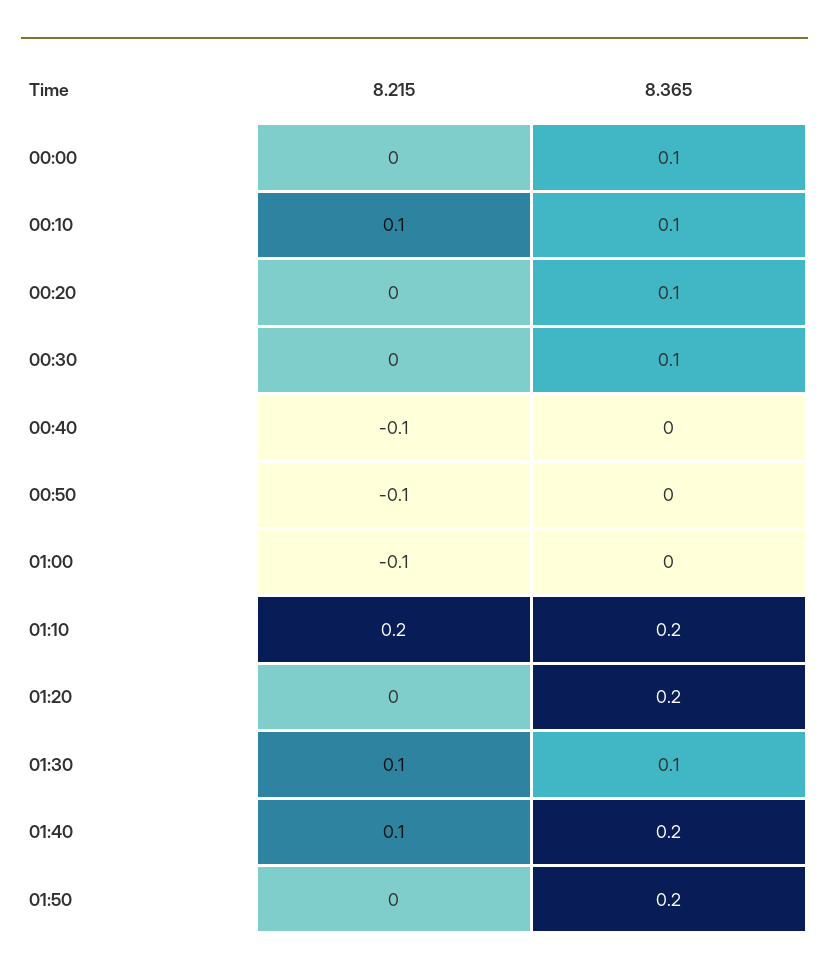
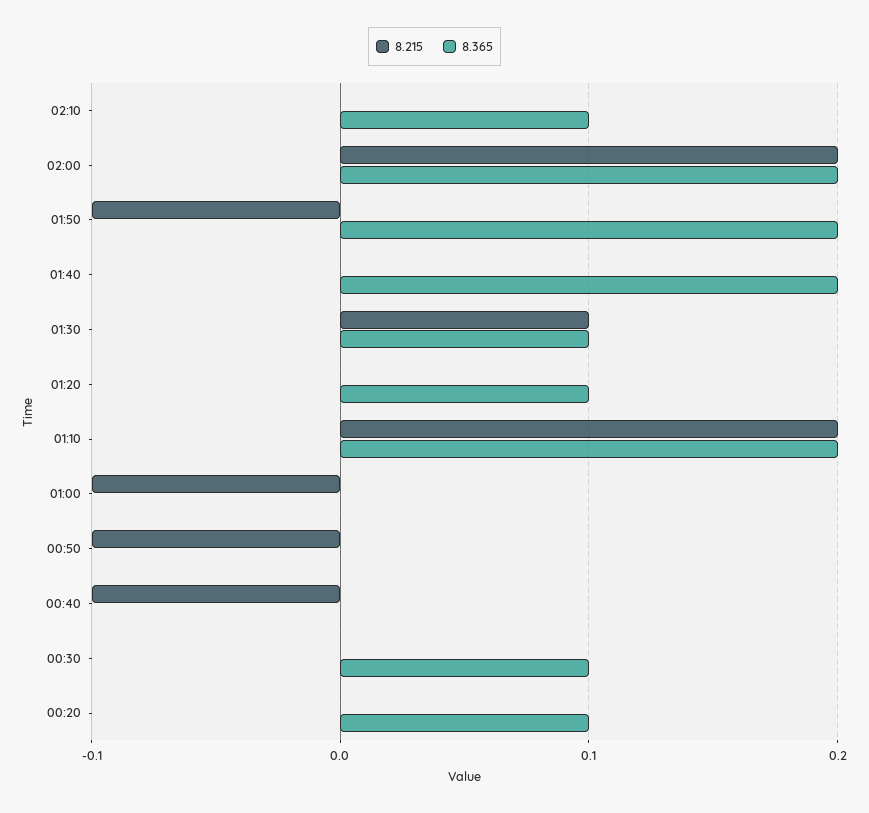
8.215, 00:00: 0 -> none
8.365, 00:00: 0.1 -> none
8.215, 00:10: 0.1 -> none
8.365, 00:10: 0.1 -> none
8.365, 01:20: 0.2 -> 0.1
8.215, 01:40: 0.1 -> 0
8.215, 01:50: 0 -> -0.1
8.215, 02:10: none -> 0
8.365, 02:10: none -> 0.1
8.215, 02:00: none -> 0.2
8.365, 02:00: none -> 0.2

